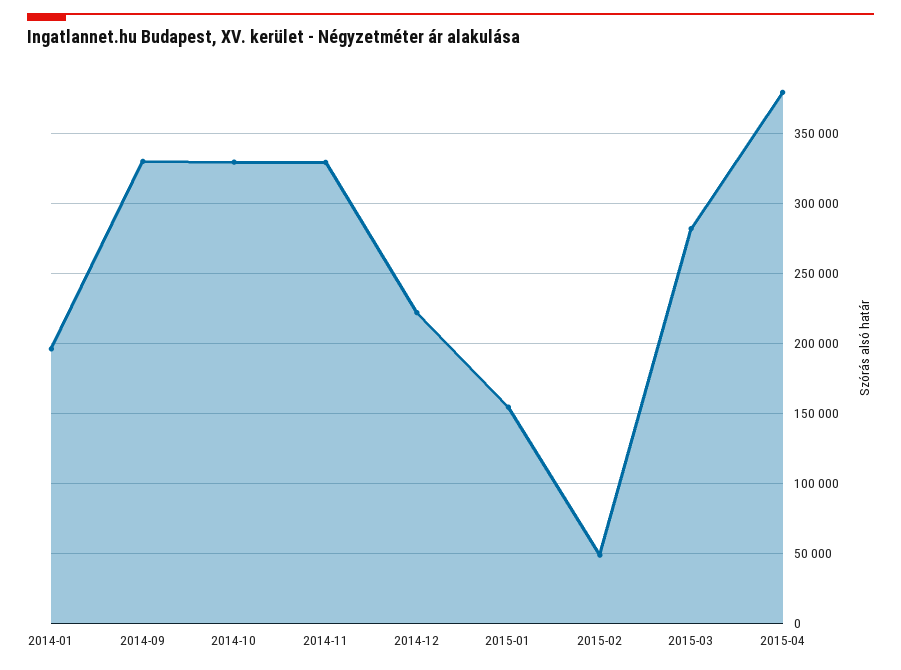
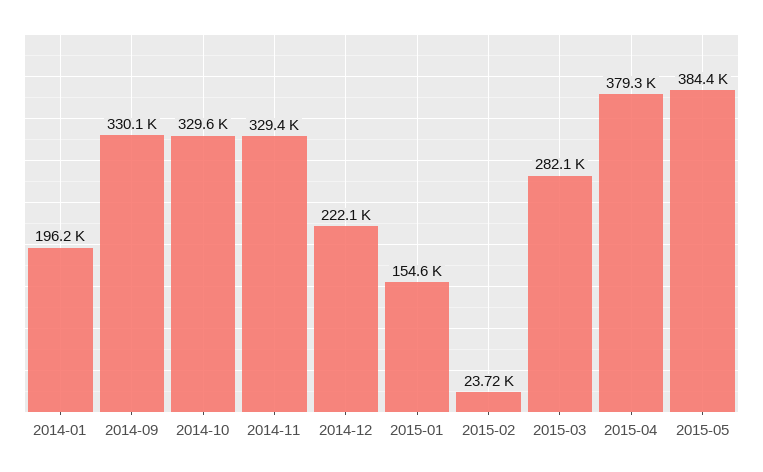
2015-02: 50000 -> 23720
2015-05: none -> 384400

